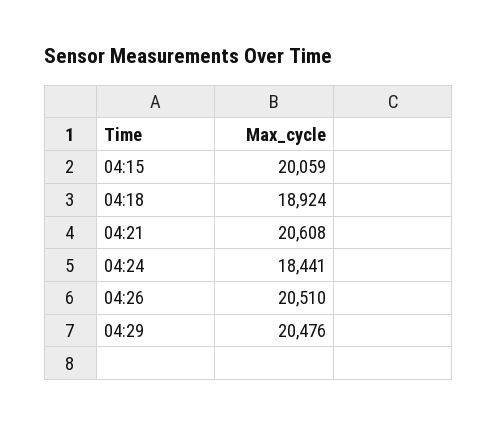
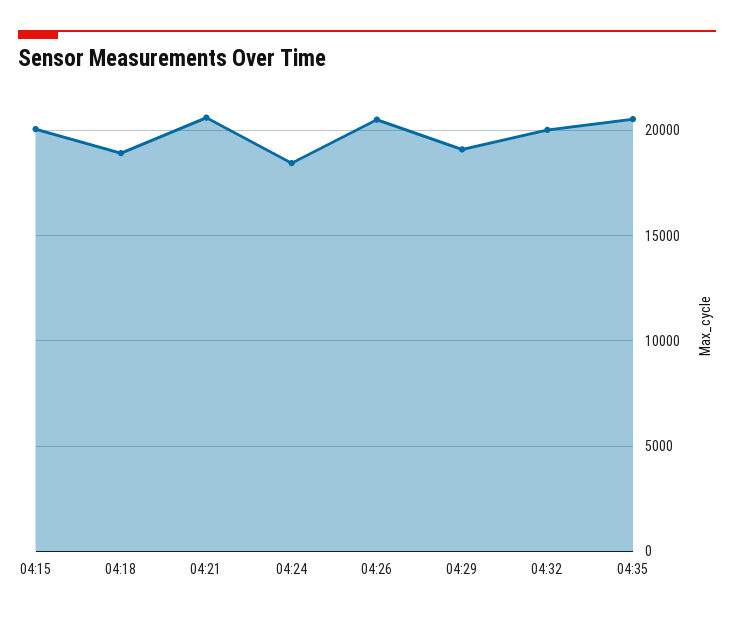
04:29: 20476 -> 19000
04:32: none -> 20000
04:35: none -> 20500

